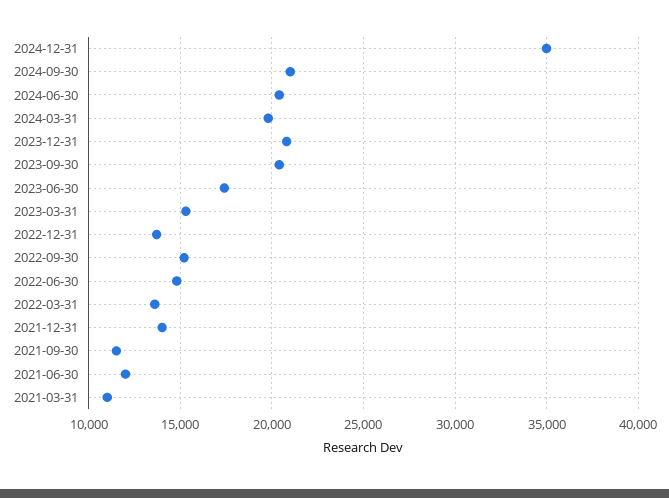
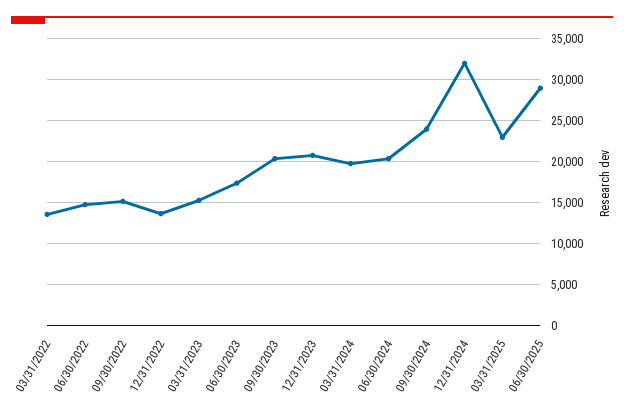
2024-12-31: 35000 -> 32000
2024-09-30: 21000 -> 24000
2021-12-31: 14000 -> none
2021-09-30: 11500 -> none
2021-06-30: 12000 -> none
2021-03-31: 11000 -> none
03/31/2025: none -> 23000
06/30/2025: none -> 29000

